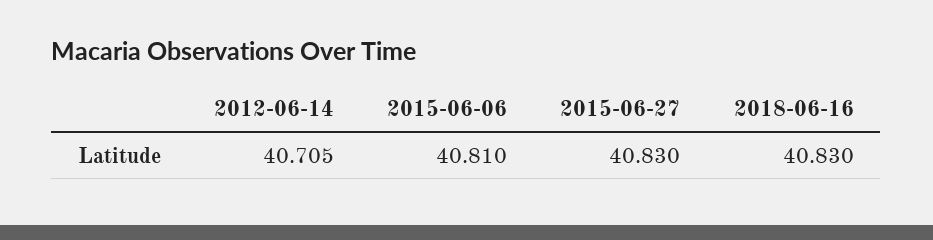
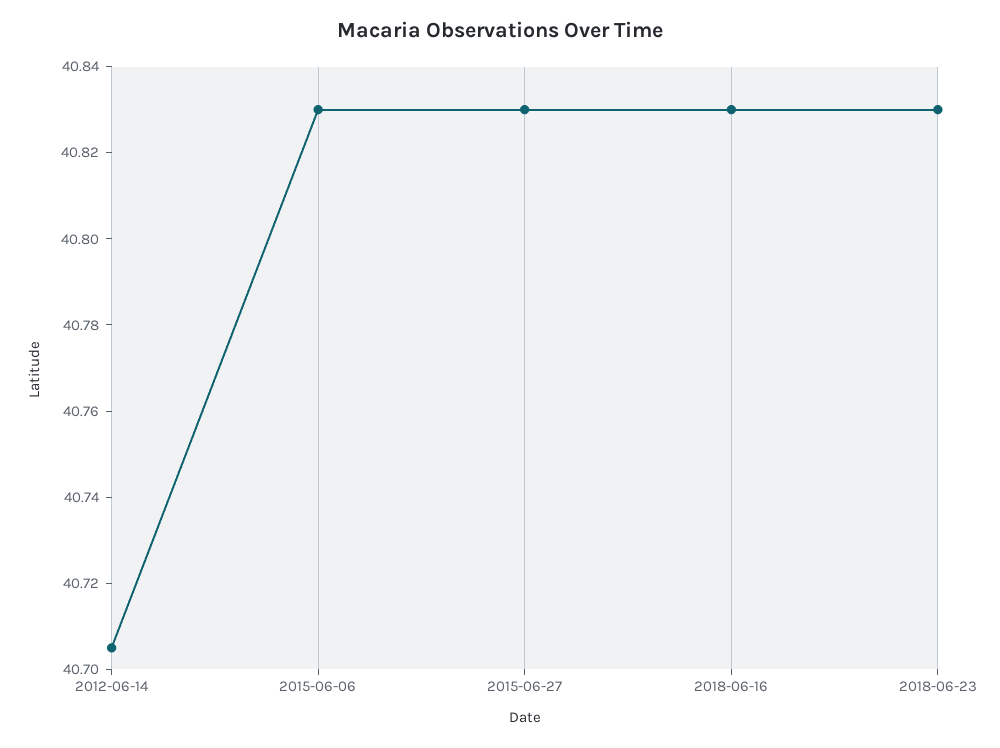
2015-06-06: 40.81 -> 40.83
2018-06-23: none -> 40.83

